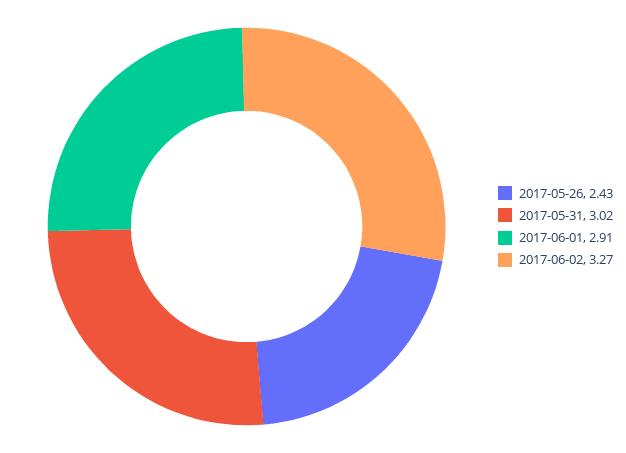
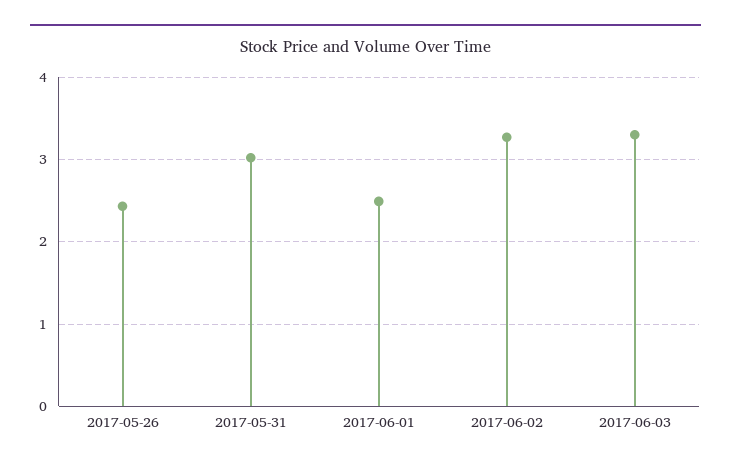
2017-06-01: 2.91 -> 2.5
2017-06-03: none -> 3.3

